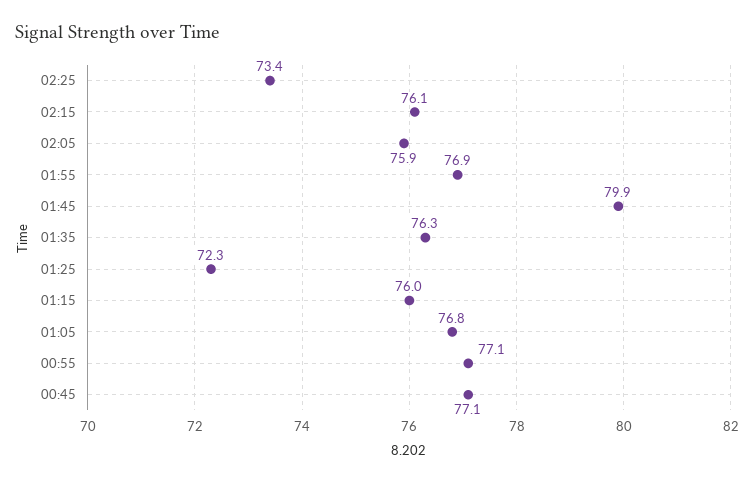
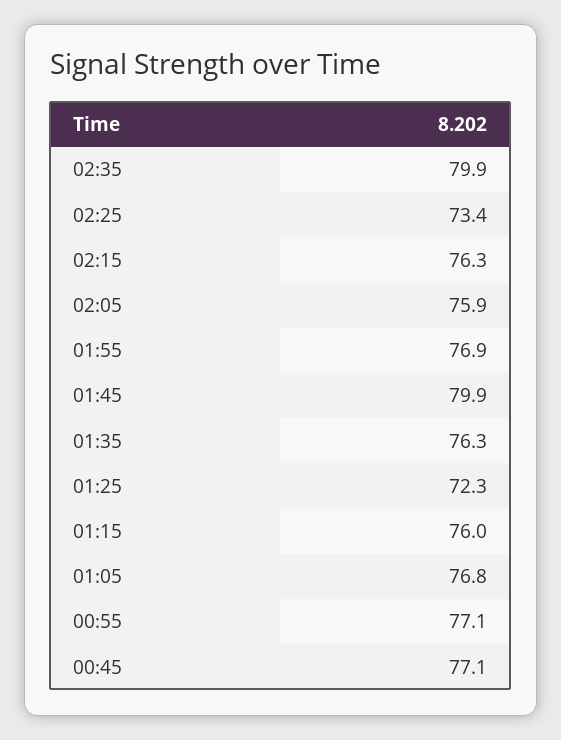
02:15: 76.1 -> 76.3
02:35: none -> 79.9

